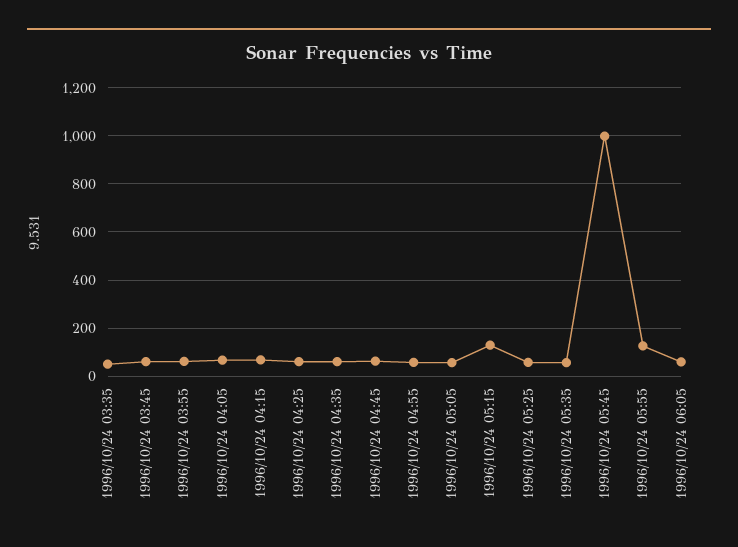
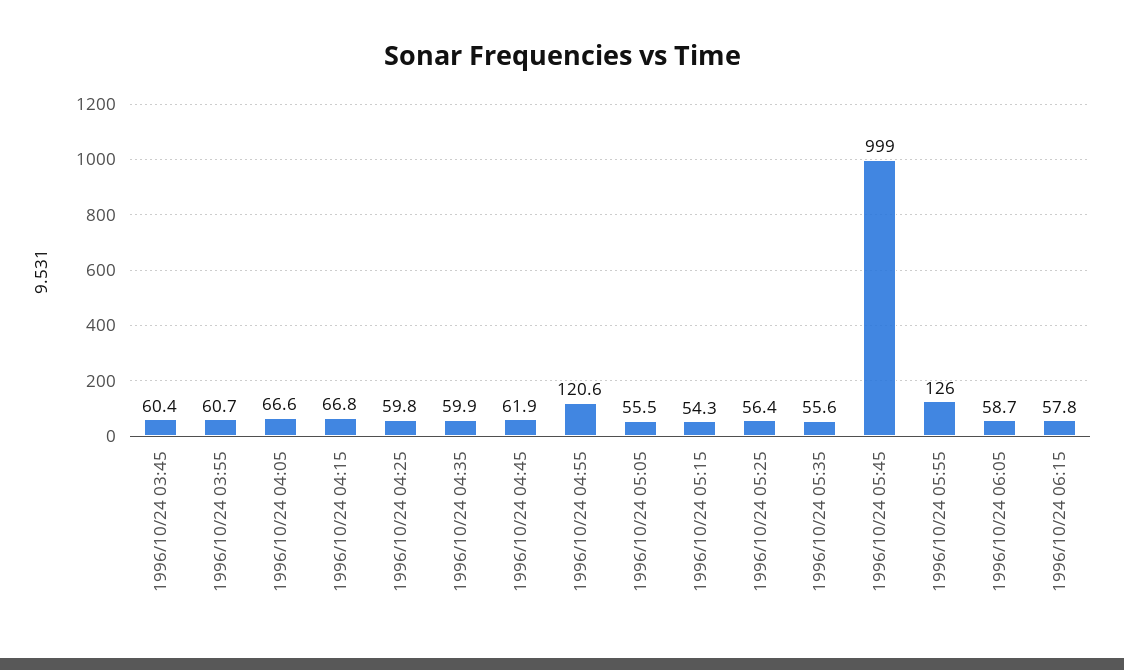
1996/10/24 03:35: 50 -> none
1996/10/24 04:55: 50 -> 120.6
1996/10/24 05:15: 125 -> 54.3
1996/10/24 06:15: none -> 57.8

